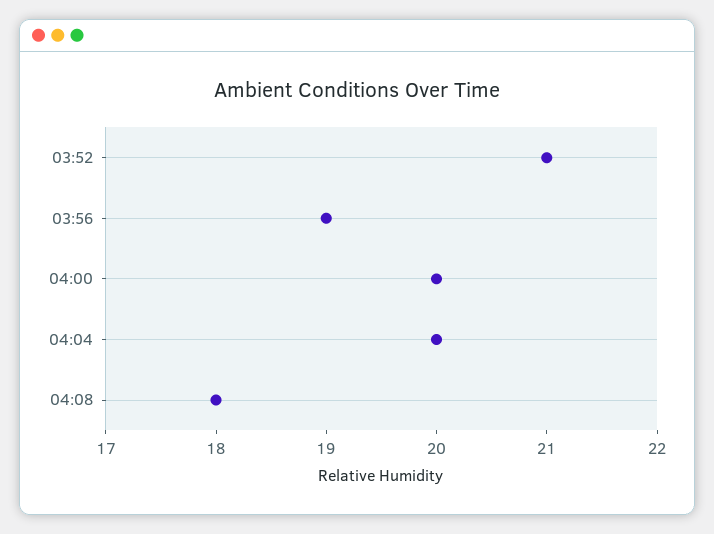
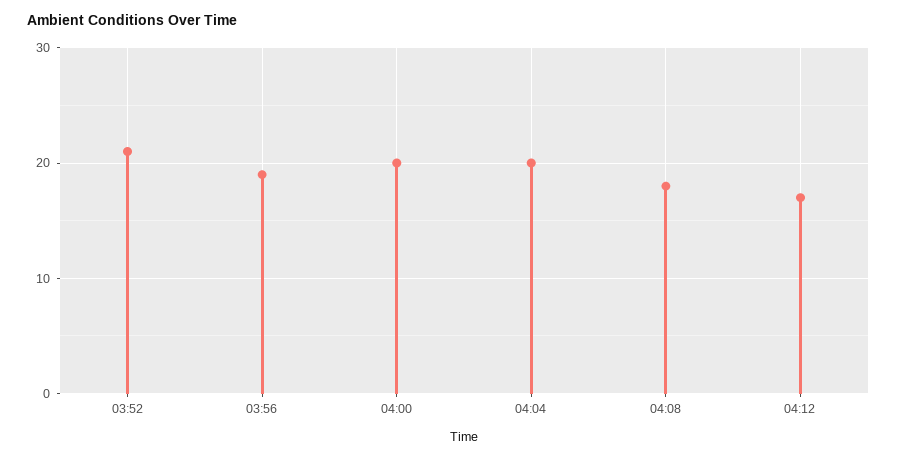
04:12: none -> 17

